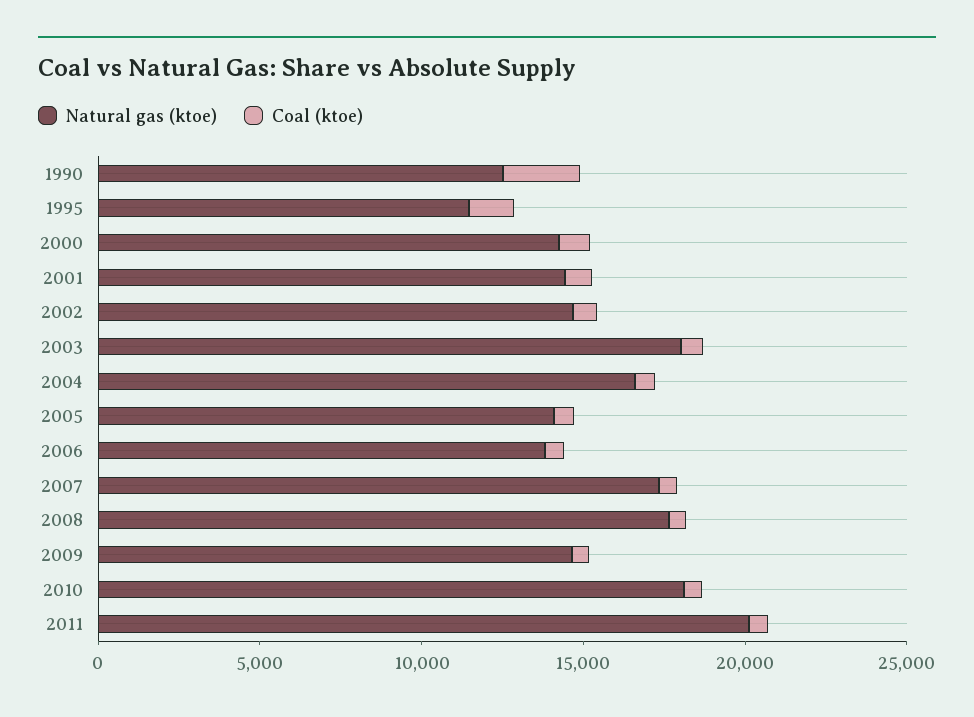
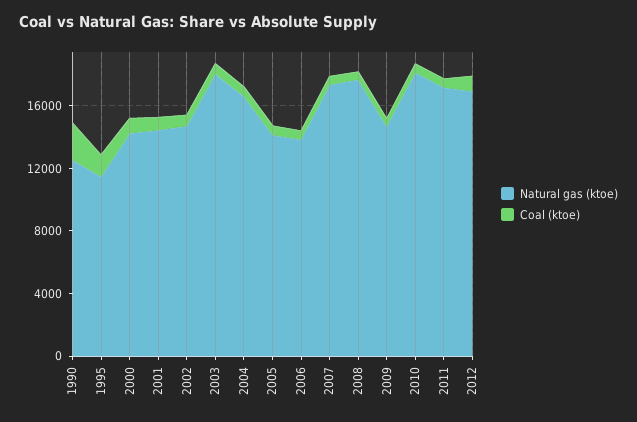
Natural gas (ktoe), 2011: 20000 -> 17000
Natural gas (ktoe), 2012: none -> 17000
Coal (ktoe), 2012: none -> 1000

